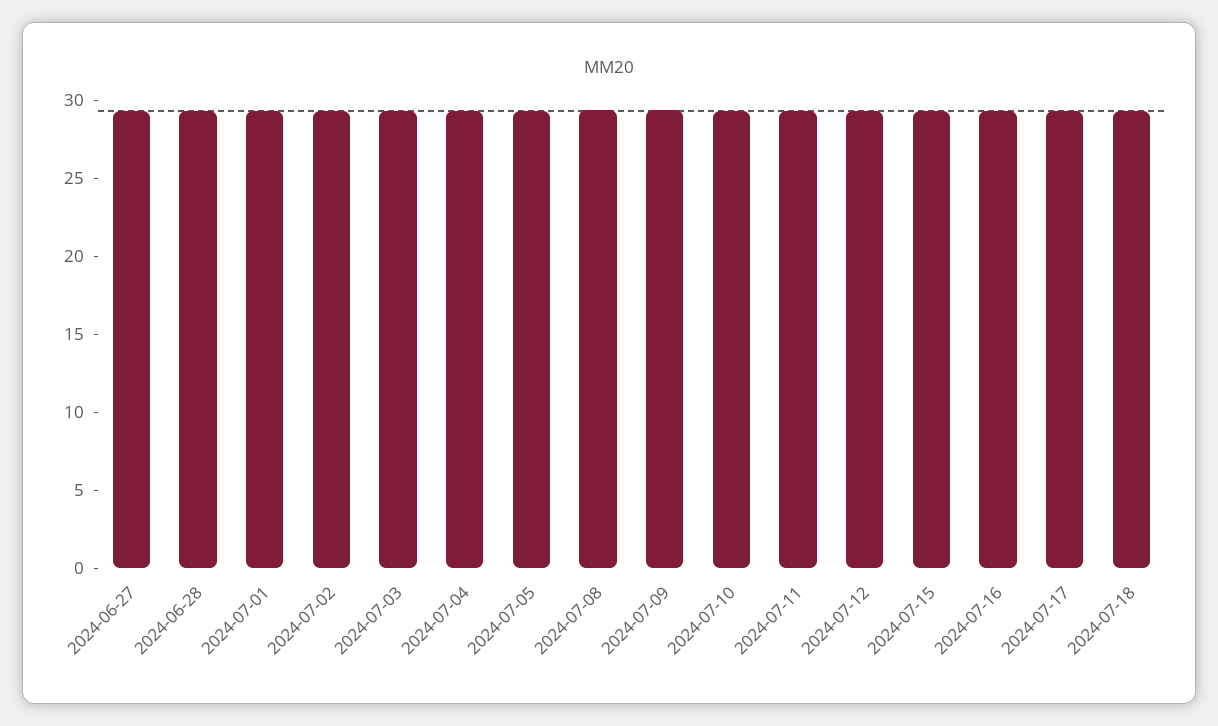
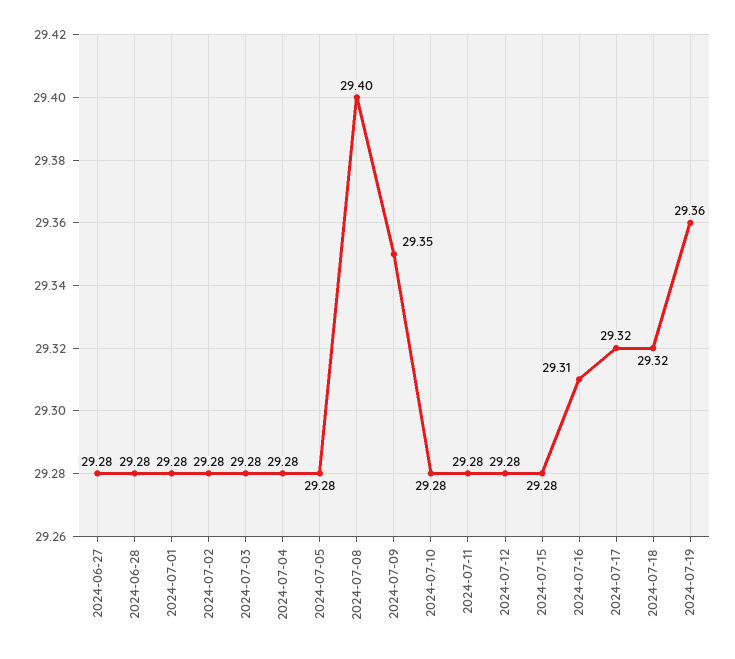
2024-07-19: none -> 29.36

